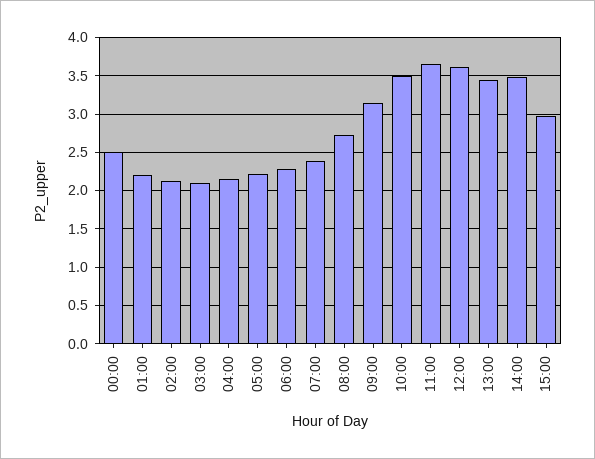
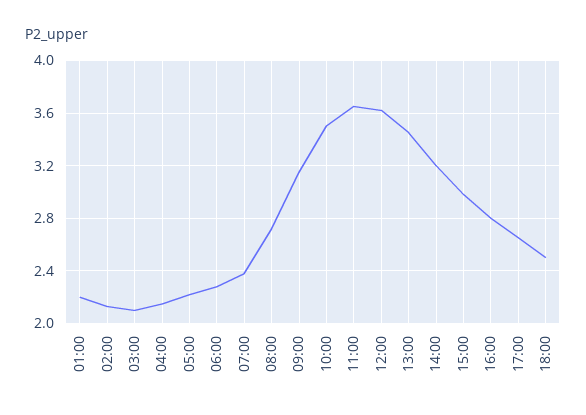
00:00: 2.5 -> none
14:00: 3.5 -> 3.2
16:00: none -> 2.8
17:00: none -> 2.65
18:00: none -> 2.5

